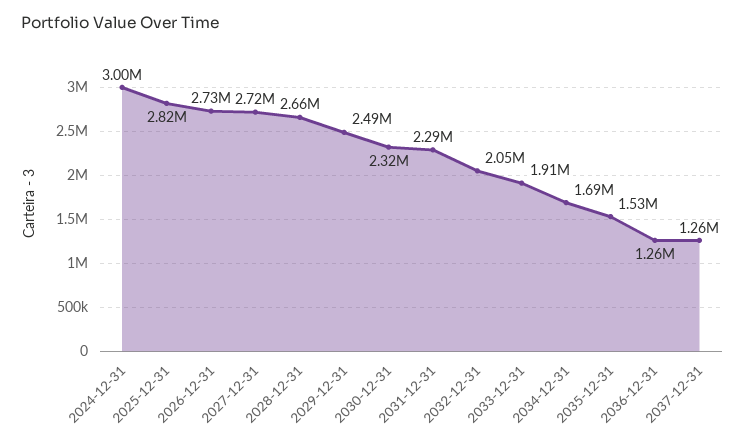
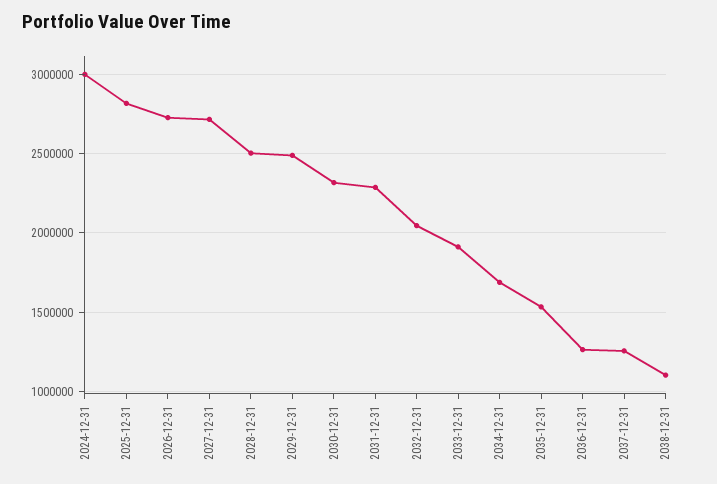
2028-12-31: 2660000 -> 2500000
2038-12-31: none -> 1100000

